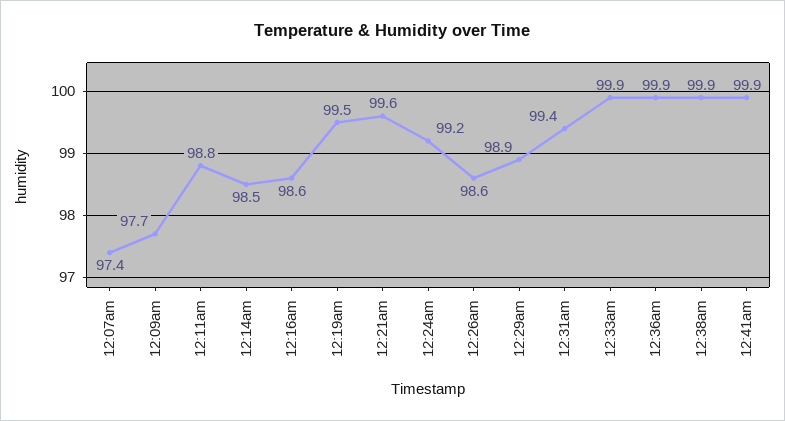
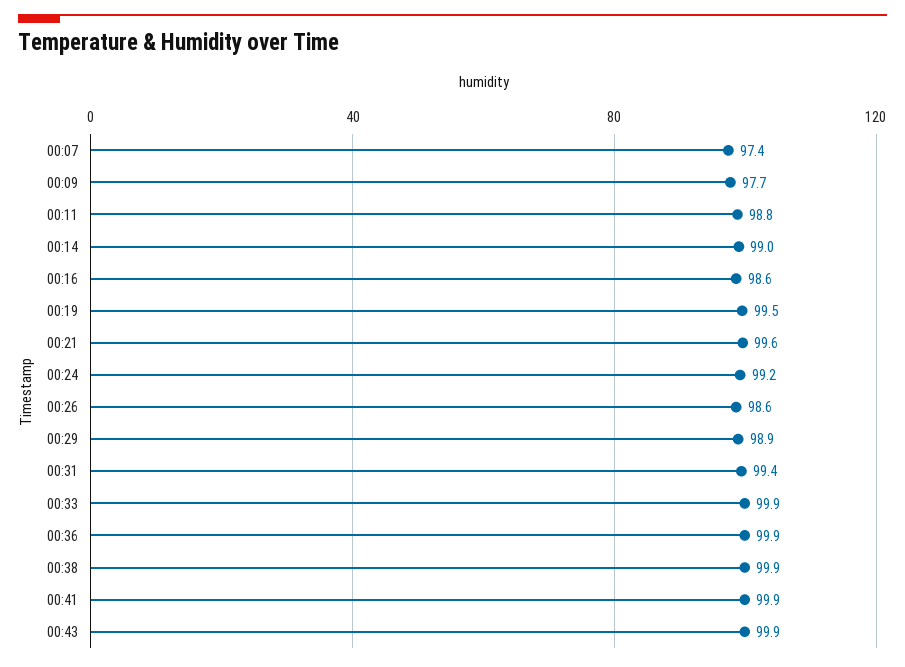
12:14am: 98.5 -> 99
00:43: none -> 99.9

